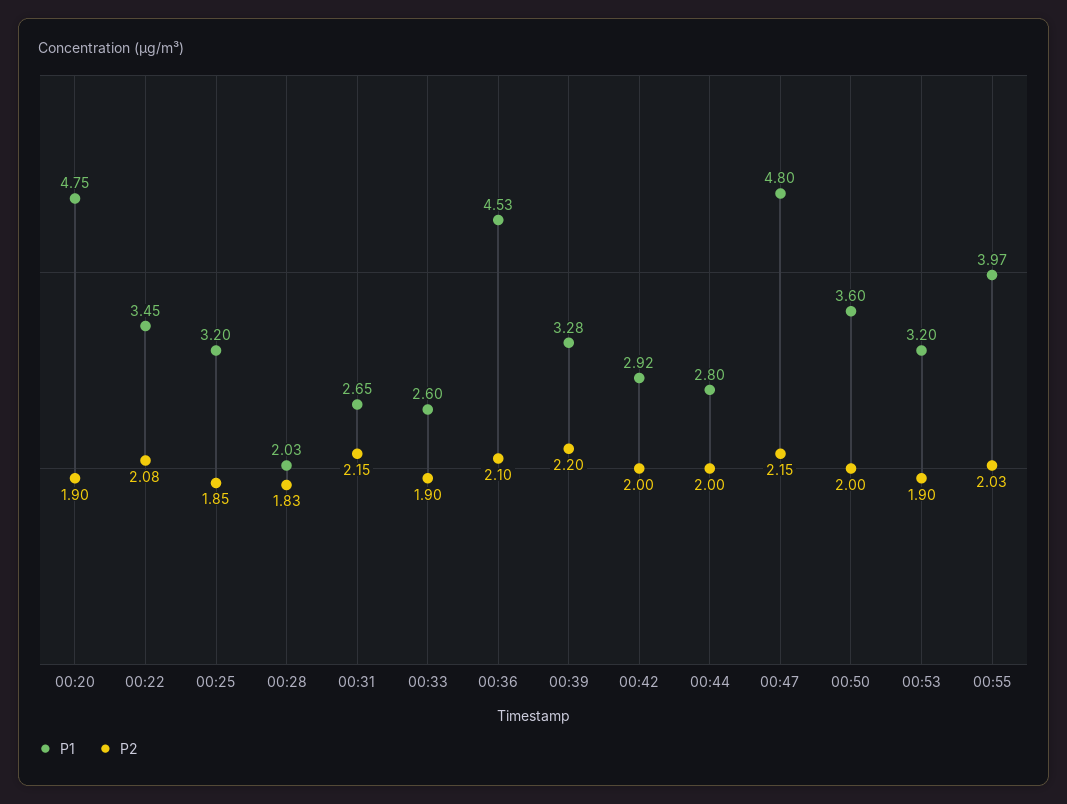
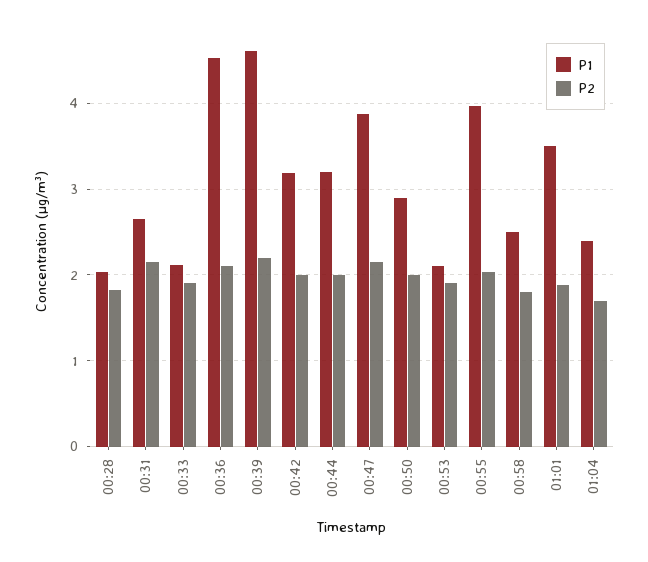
P1, 00:20: 4.75 -> none
P2, 00:20: 1.9 -> none
P1, 00:22: 3.45 -> none
P2, 00:22: 2.08 -> none
P1, 00:25: 3.2 -> none
P2, 00:25: 1.85 -> none
P1, 00:33: 2.6 -> 2.1
P1, 00:39: 3.28 -> 4.6
P1, 00:42: 2.92 -> 3.2
P1, 00:44: 2.8 -> 3.2
P1, 00:47: 4.8 -> 3.9
P1, 00:50: 3.6 -> 2.9
P1, 00:53: 3.2 -> 2.1
P1, 00:58: none -> 2.5
P2, 00:58: none -> 1.8
P1, 01:01: none -> 3.5
P2, 01:01: none -> 1.9
P1, 01:04: none -> 2.4
P2, 01:04: none -> 1.7

